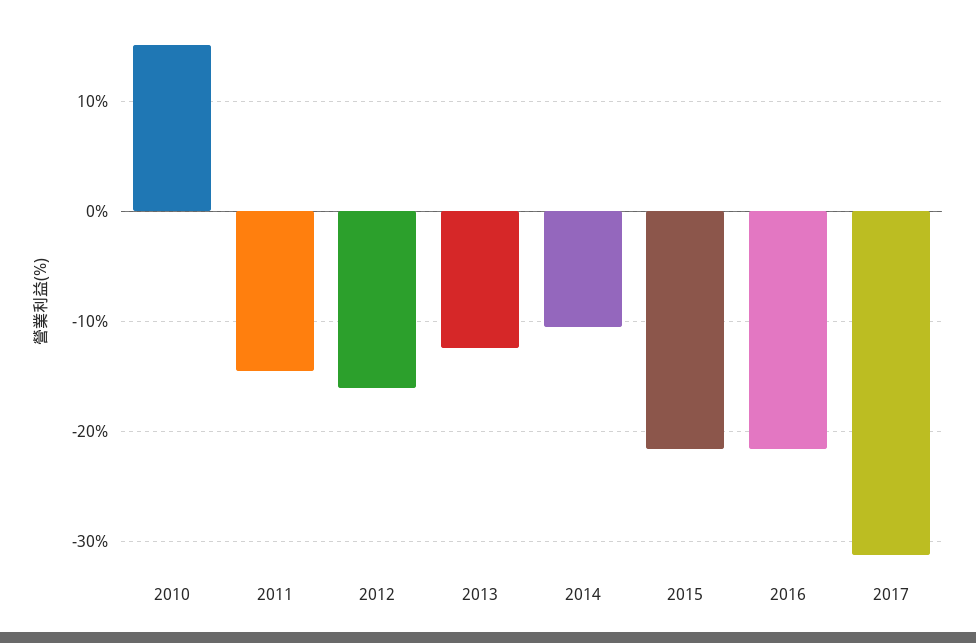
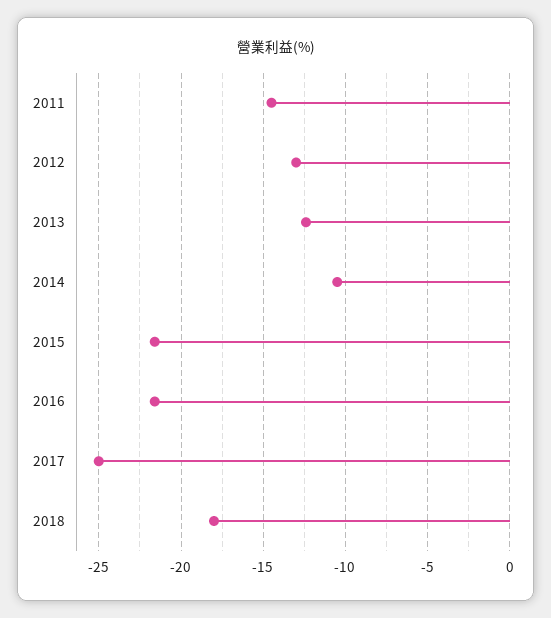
2010: 15 -> none
2012: -16 -> -13
2017: -31 -> -25
2018: none -> -18

